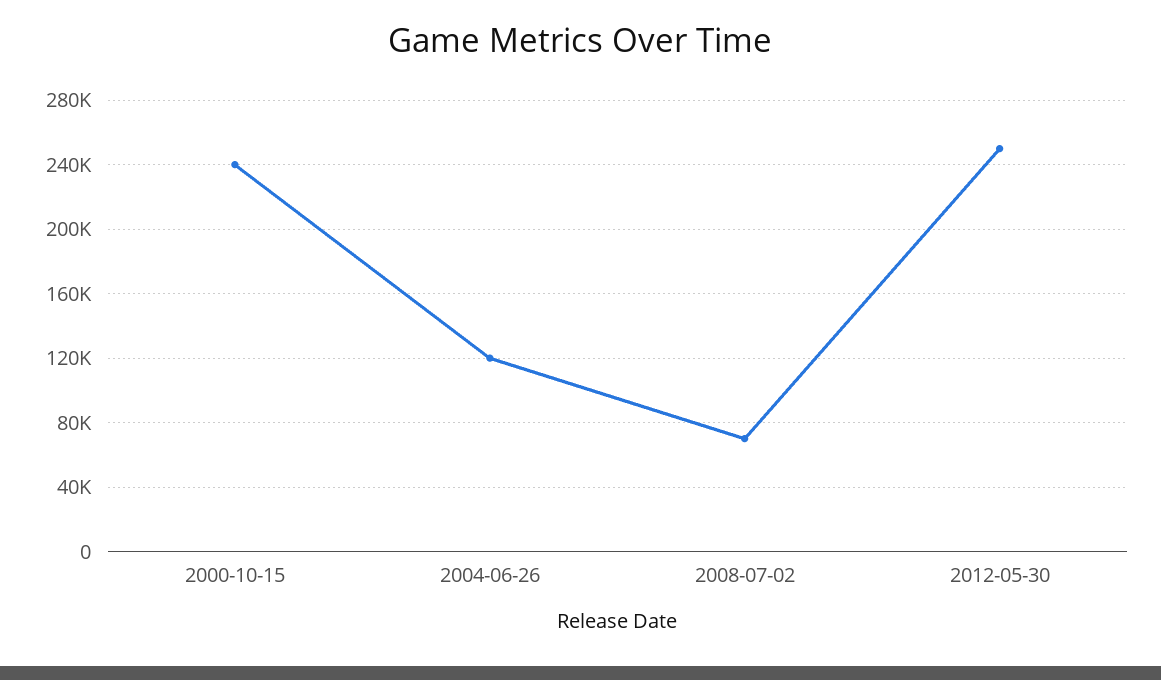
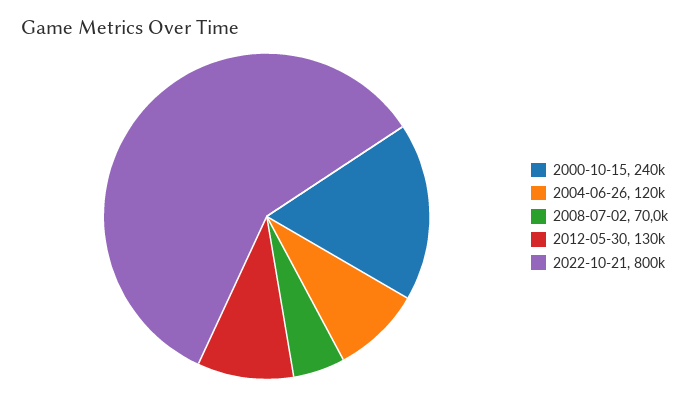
2012-05-30: 250000 -> 130000
2022-10-21: none -> 800000

